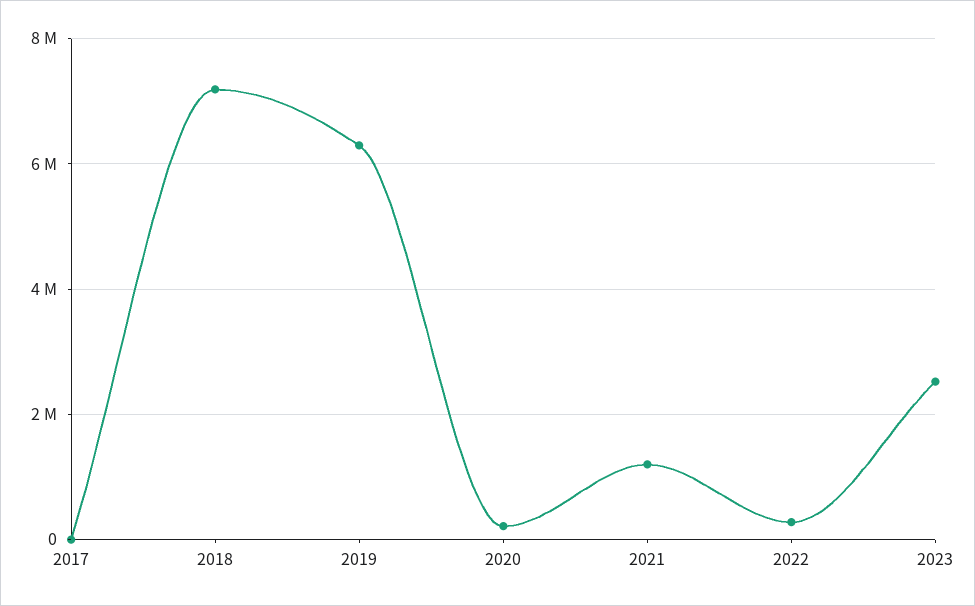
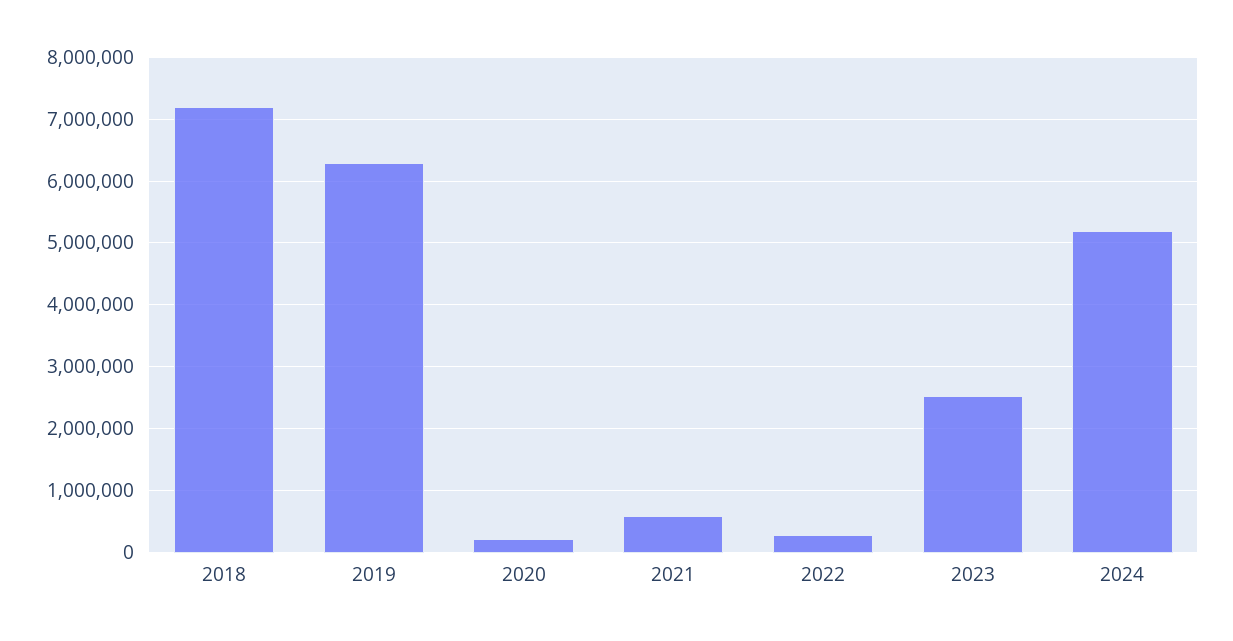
2017: 0 -> none
2021: 1200000 -> 600000
2024: none -> 5200000

